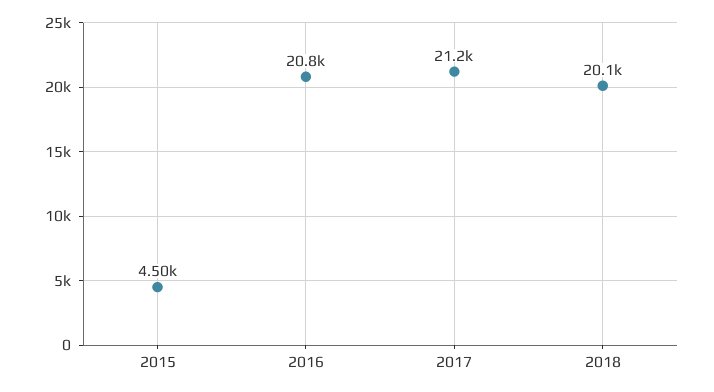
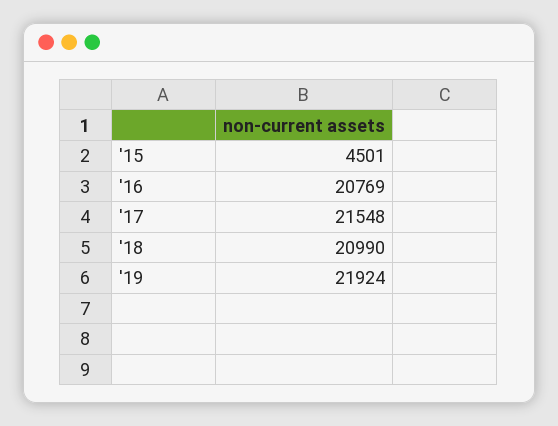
2017: 21200 -> 21548
2018: 20100 -> 20990
'19: none -> 21924

